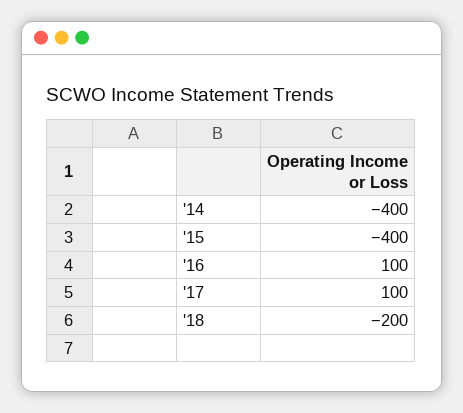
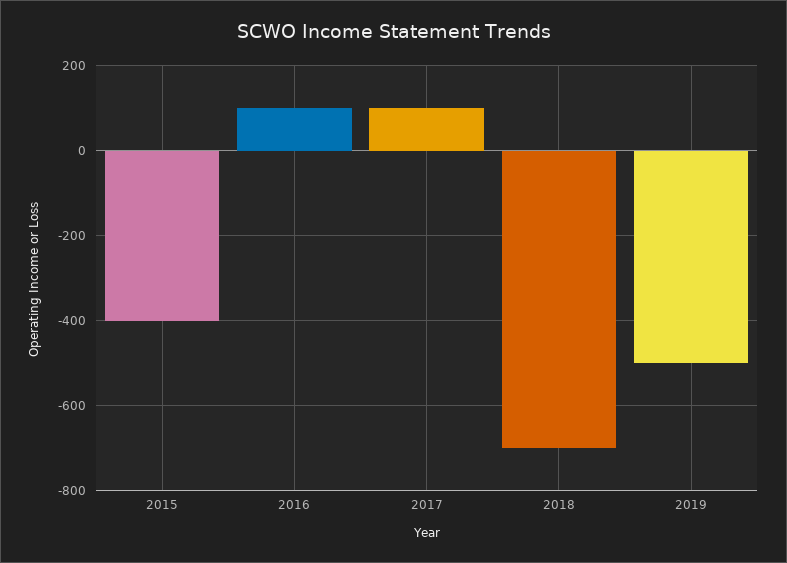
'14: -400 -> none
'18: -200 -> -700
2019: none -> -500

